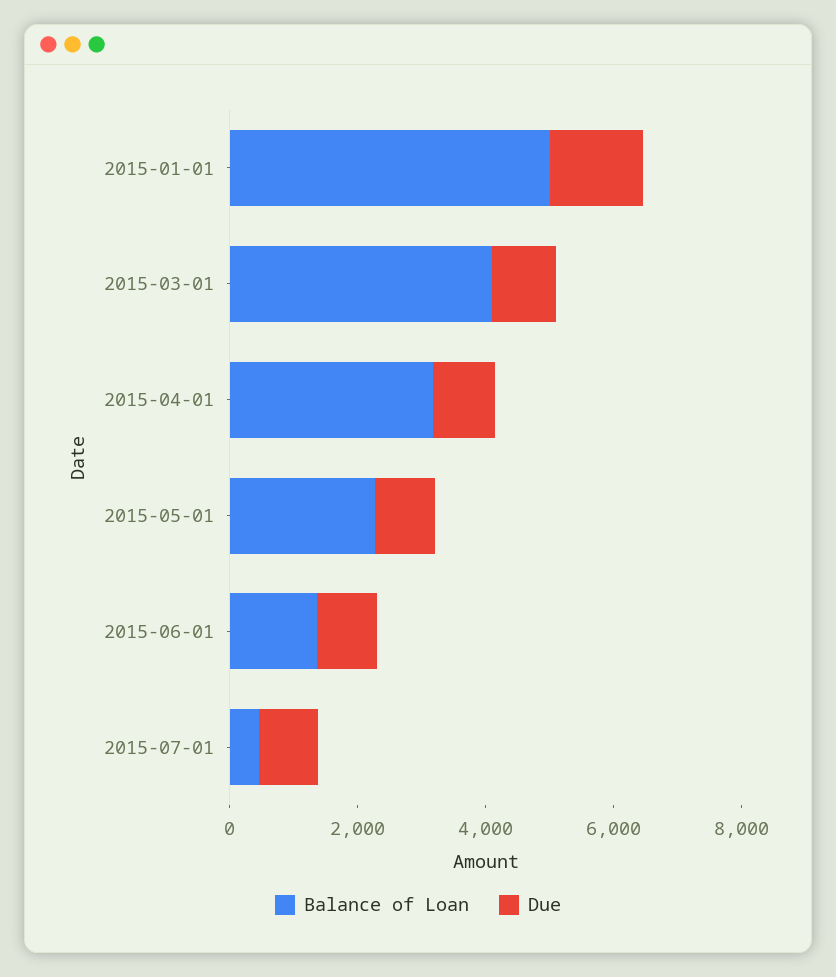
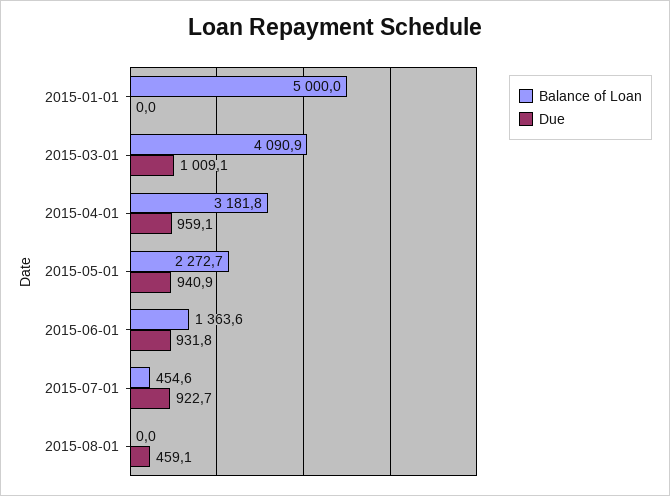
Due, 2015-01-01: 1500 -> 0
Balance of Loan, 2015-08-01: none -> 0
Due, 2015-08-01: none -> 459.1

